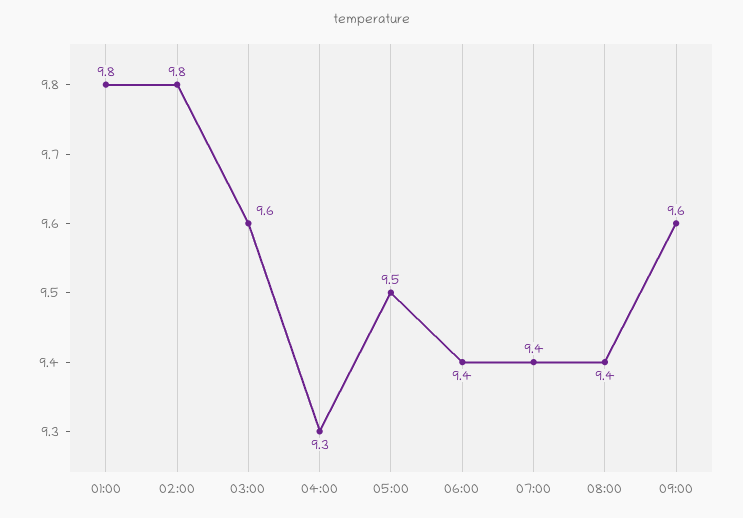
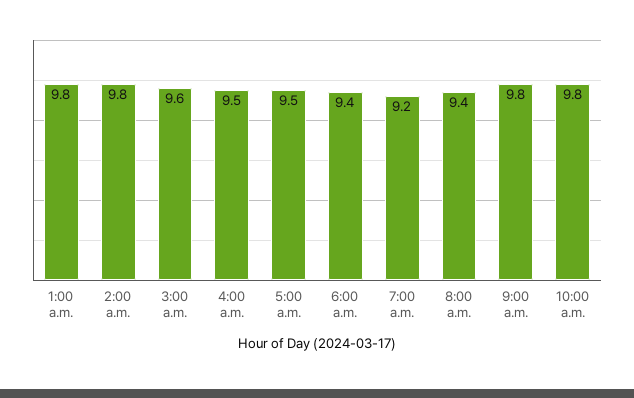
04:00: 9.3 -> 9.5
07:00: 9.4 -> 9.2
09:00: 9.6 -> 9.8
10:00 a.m.: none -> 9.8

